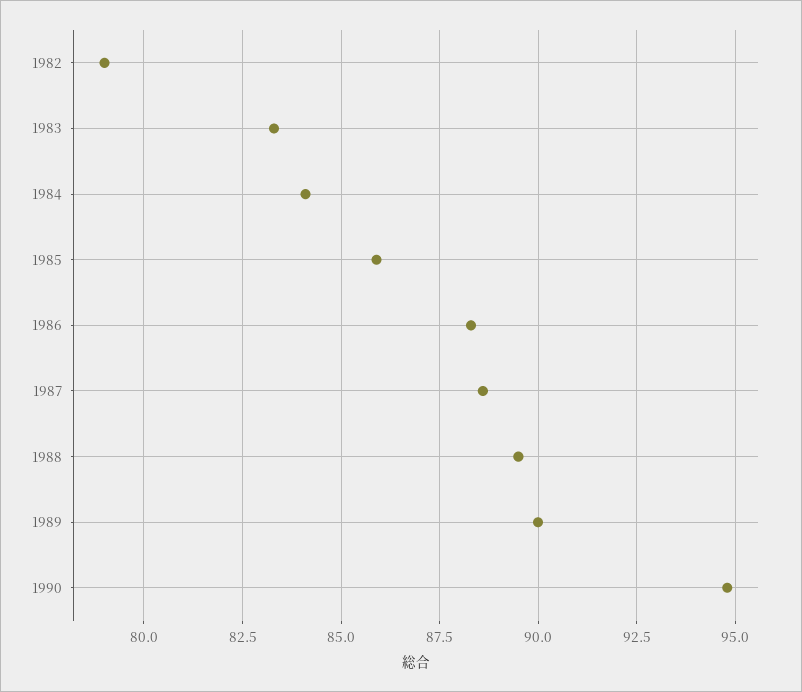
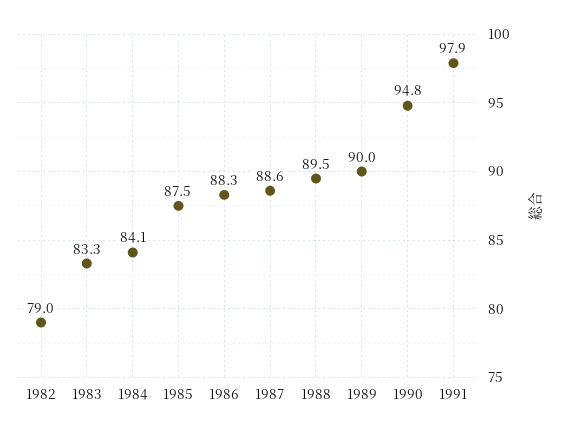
1985: 86 -> 87.5
1991: none -> 97.9

